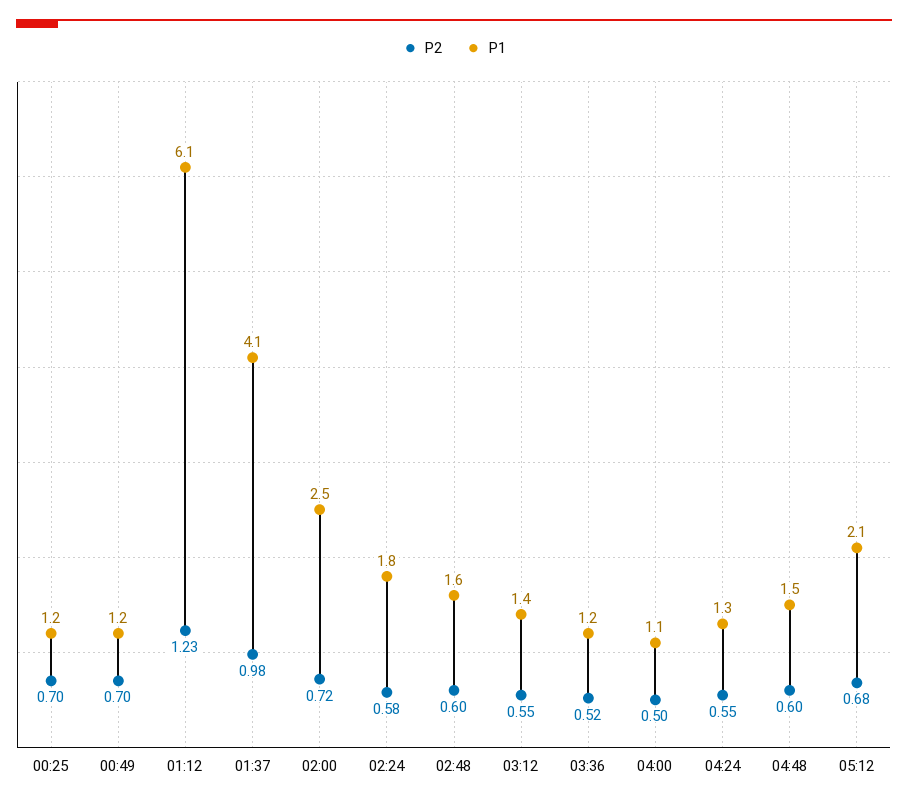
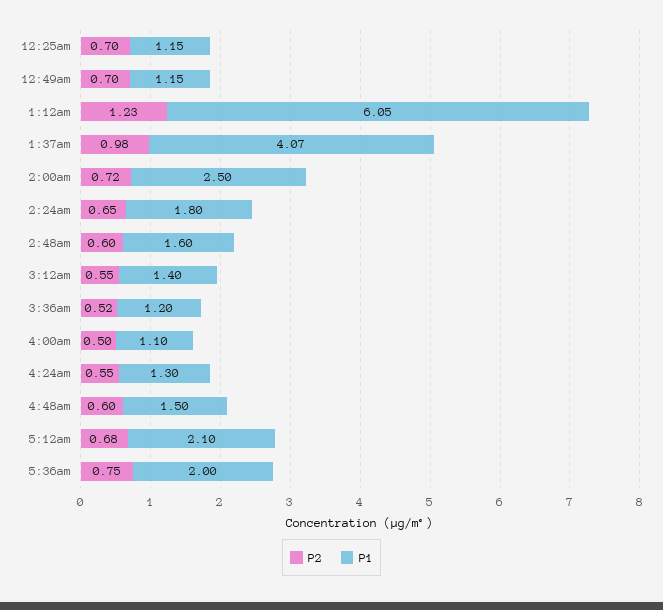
P2, 02:24: 0.58 -> 0.65
P2, 5:36am: none -> 0.75
P1, 5:36am: none -> 2

